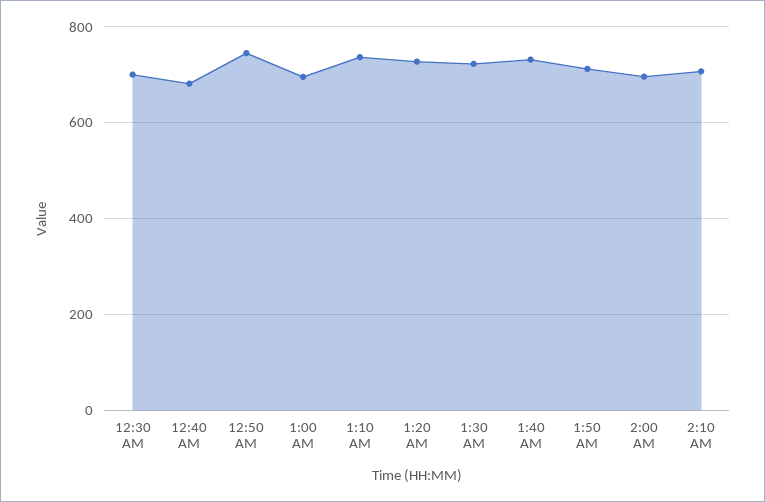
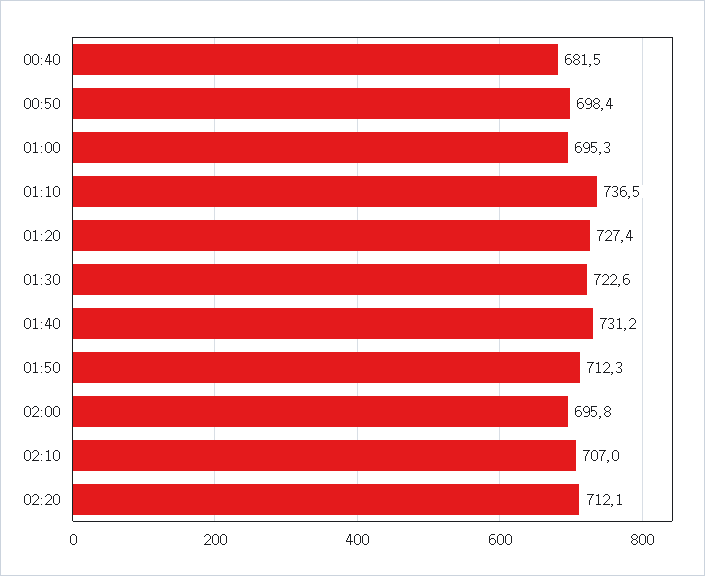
12:30 AM: 700 -> none
12:50 AM: 740 -> 698.4
02:20: none -> 712.1

